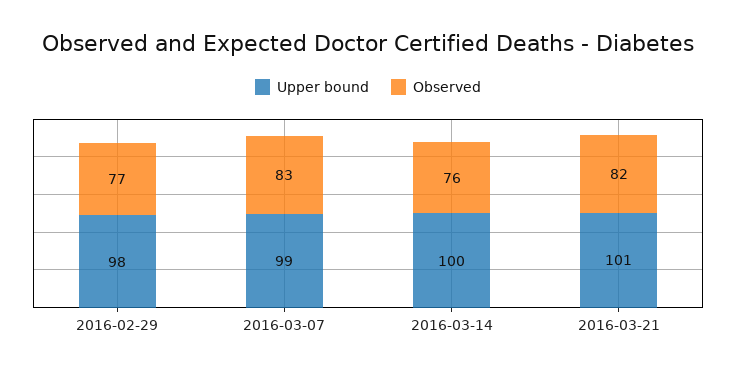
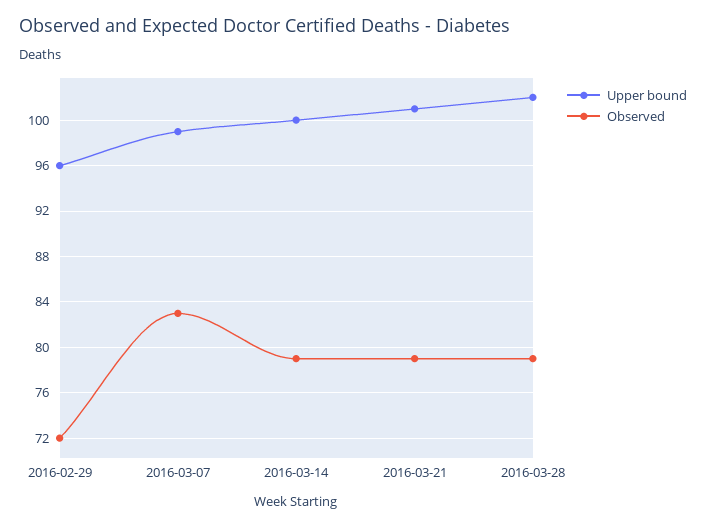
Upper bound, 2016-02-29: 98 -> 96
Observed, 2016-02-29: 77 -> 72
Observed, 2016-03-14: 76 -> 79
Observed, 2016-03-21: 82 -> 79
Upper bound, 2016-03-28: none -> 102
Observed, 2016-03-28: none -> 79

